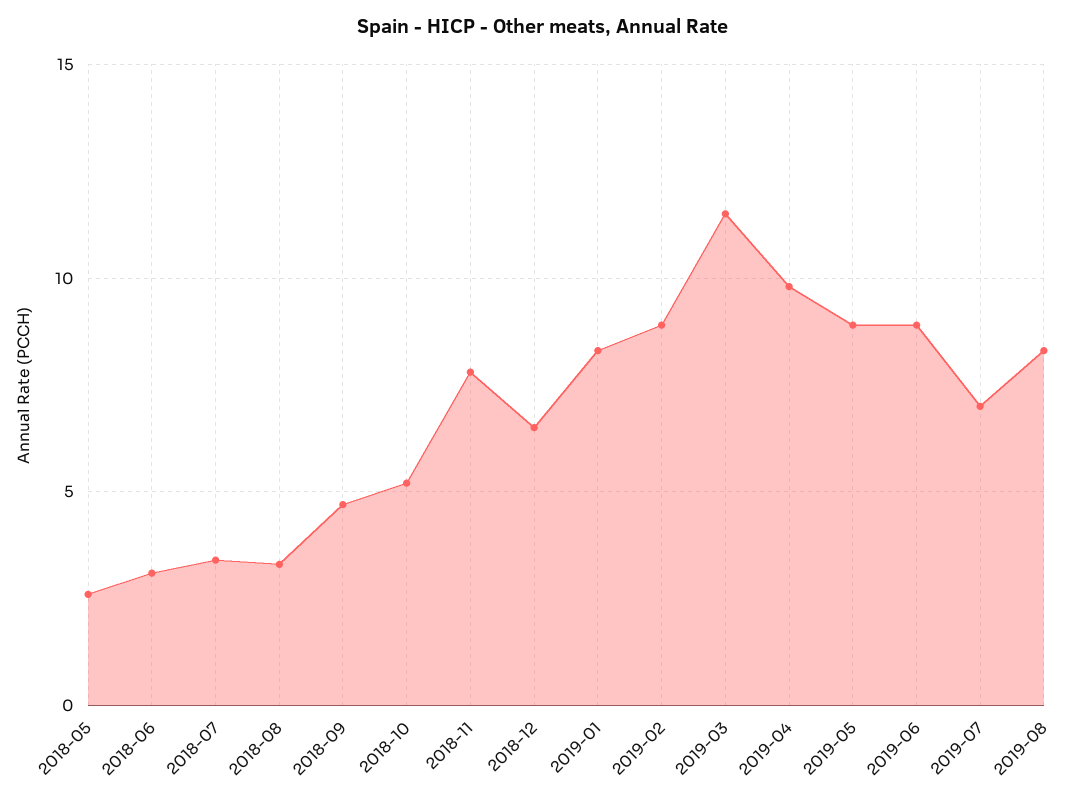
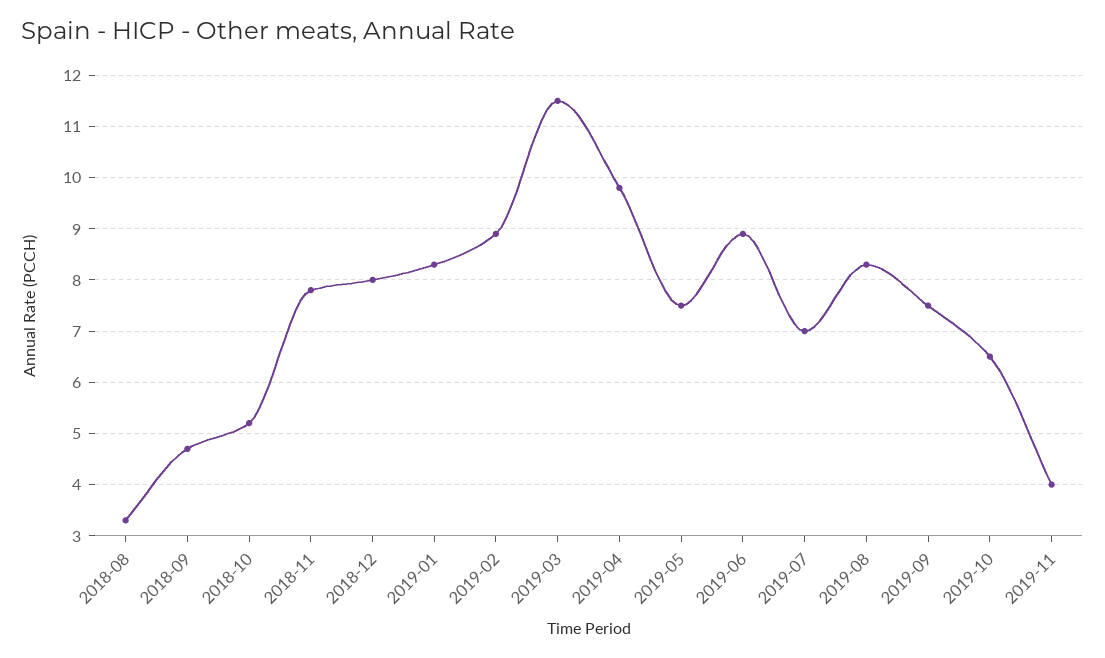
2018-05: 2.5 -> none
2018-06: 3 -> none
2018-07: 3.5 -> none
2018-12: 6.5 -> 8
2019-05: 9 -> 7.5
2019-09: none -> 7.5
2019-10: none -> 6.5
2019-11: none -> 4

